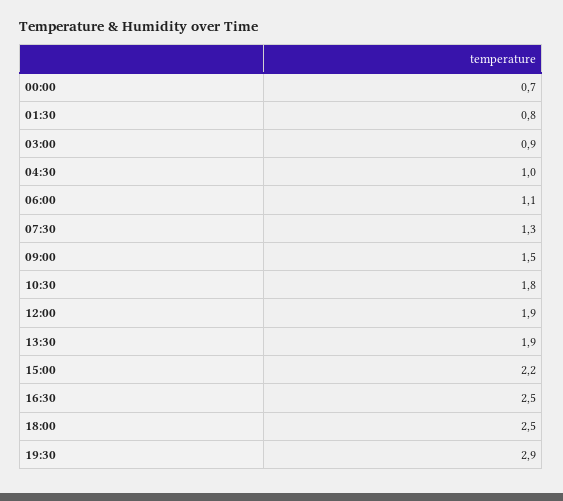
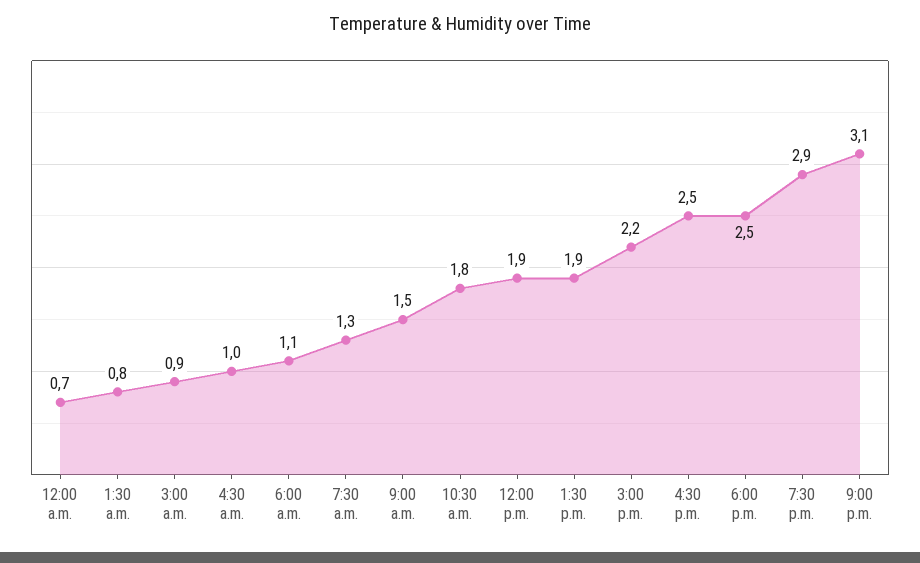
9:00 p.m.: none -> 3.1

